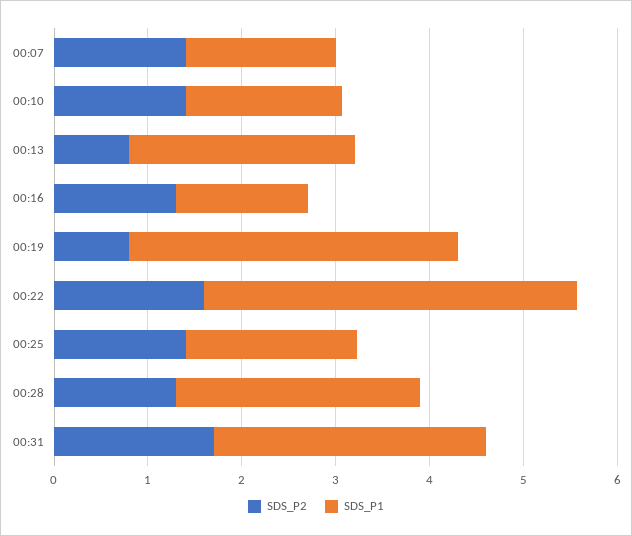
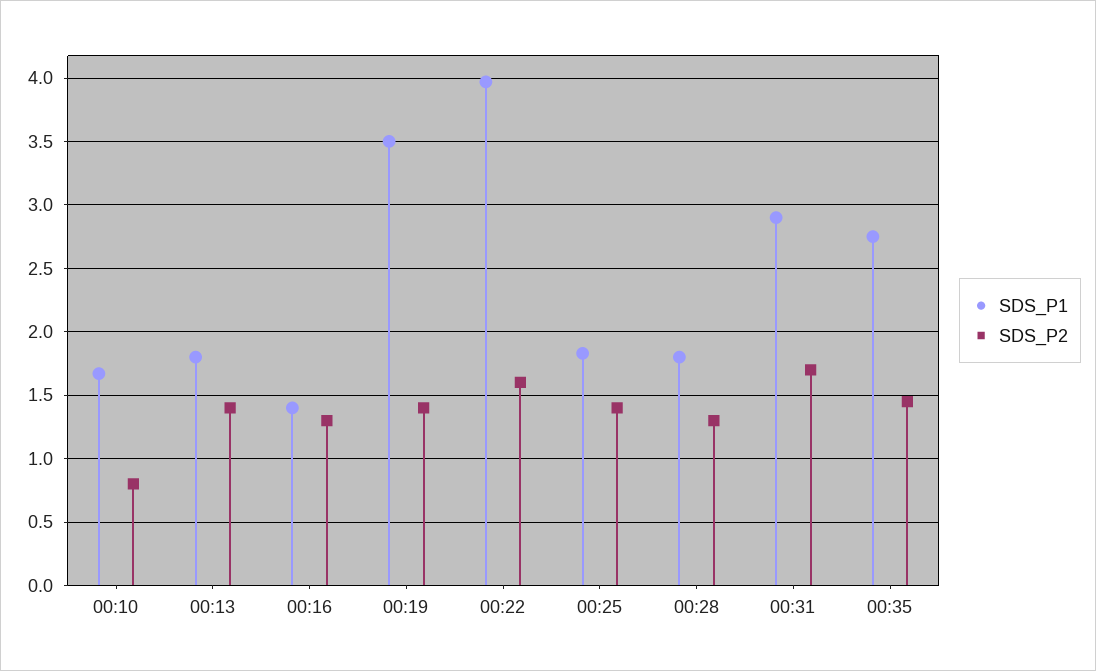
SDS_P2, 00:07: 1.4 -> none
SDS_P1, 00:07: 1.6 -> none
SDS_P2, 00:10: 1.4 -> 0.8
SDS_P2, 00:13: 0.8 -> 1.4
SDS_P1, 00:13: 2.4 -> 1.8
SDS_P2, 00:19: 0.8 -> 1.4
SDS_P1, 00:28: 2.6 -> 1.8
SDS_P1, 00:35: none -> 2.75
SDS_P2, 00:35: none -> 1.45

